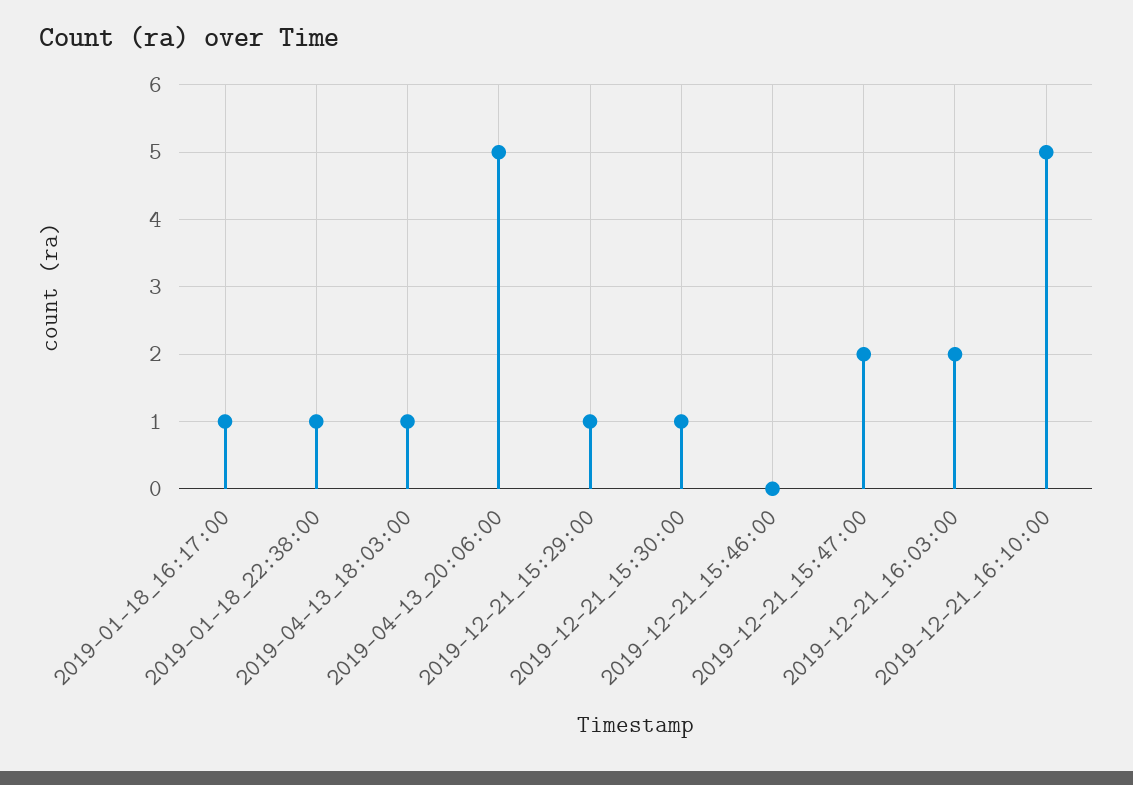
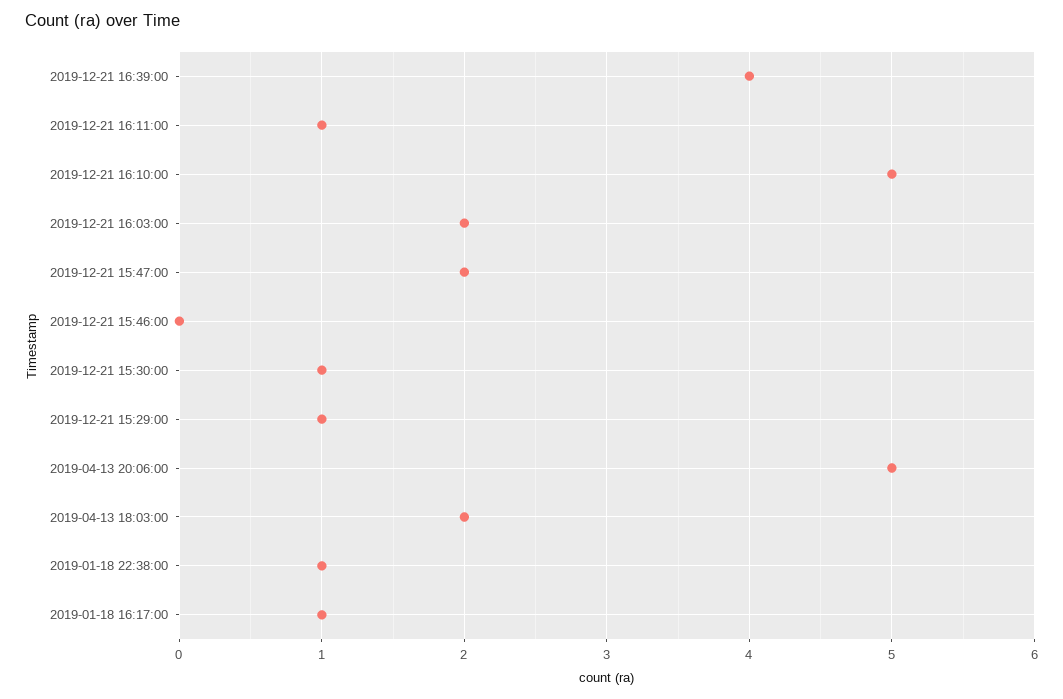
2019-04-13_18:03:00: 1 -> 2
2019-12-21 16:39:00: none -> 4
2019-12-21 16:11:00: none -> 1

